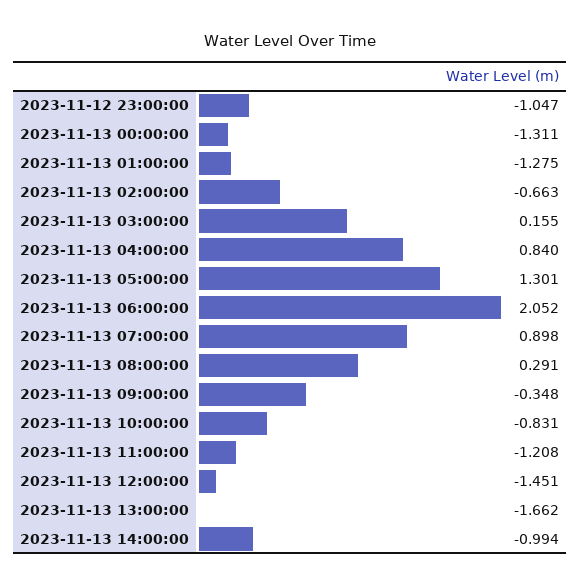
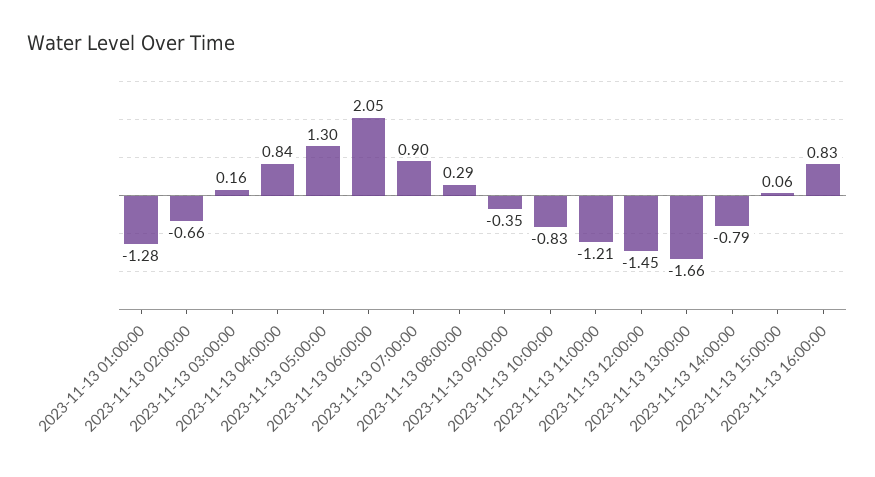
2023-11-12 23:00:00: -1.047 -> none
2023-11-13 00:00:00: -1.311 -> none
2023-11-13 14:00:00: -0.994 -> -0.79
2023-11-13 15:00:00: none -> 0.06
2023-11-13 16:00:00: none -> 0.83

